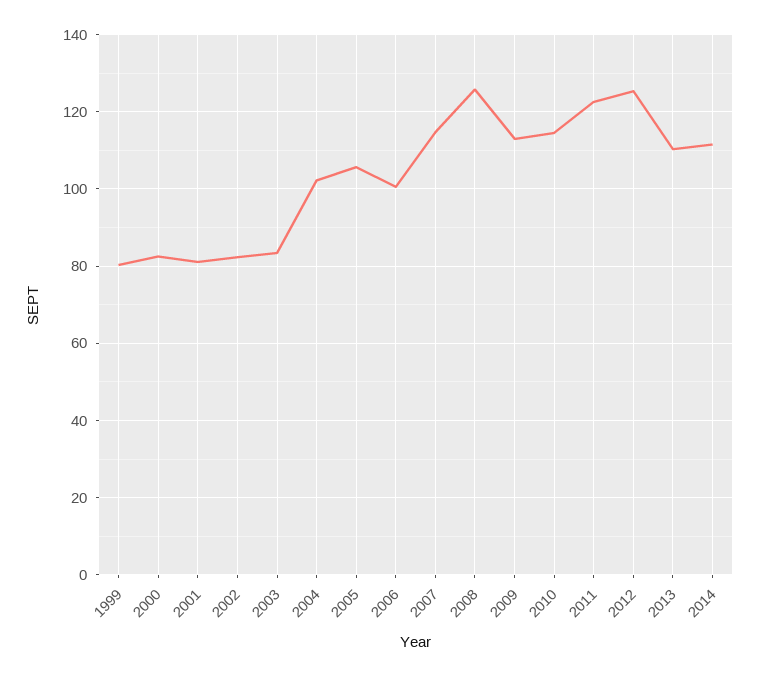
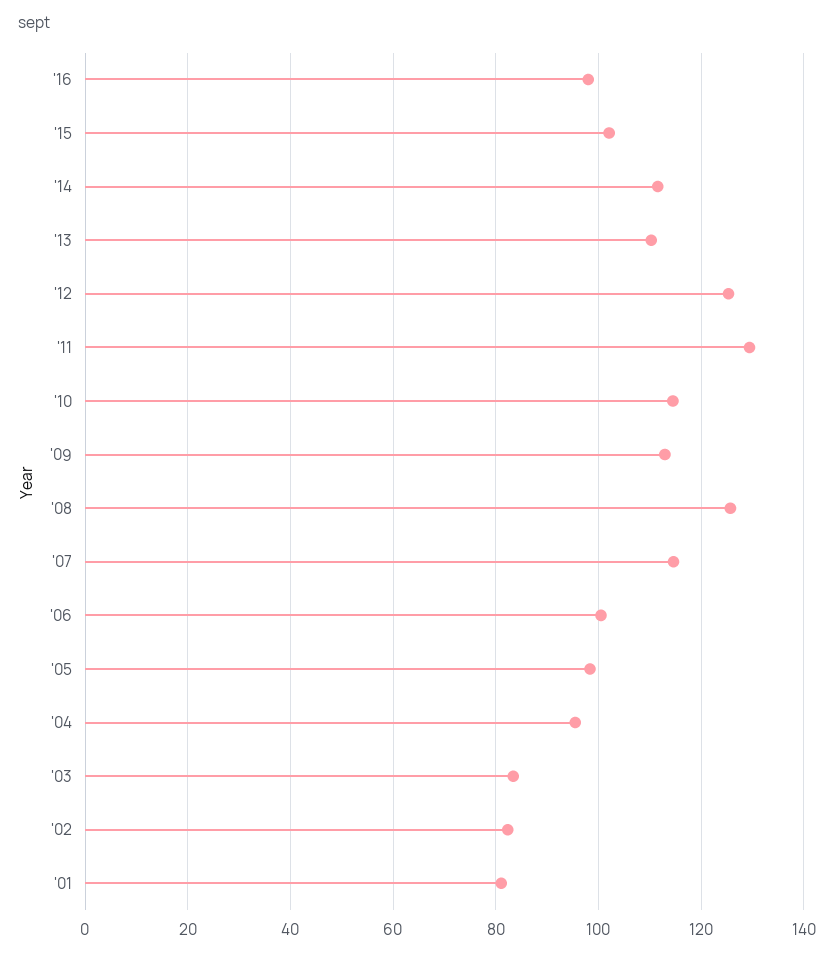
1999: 80 -> none
2000: 82 -> none
2004: 102 -> 96
2005: 106 -> 98
2011: 122 -> 130
'16: none -> 98
'15: none -> 102

